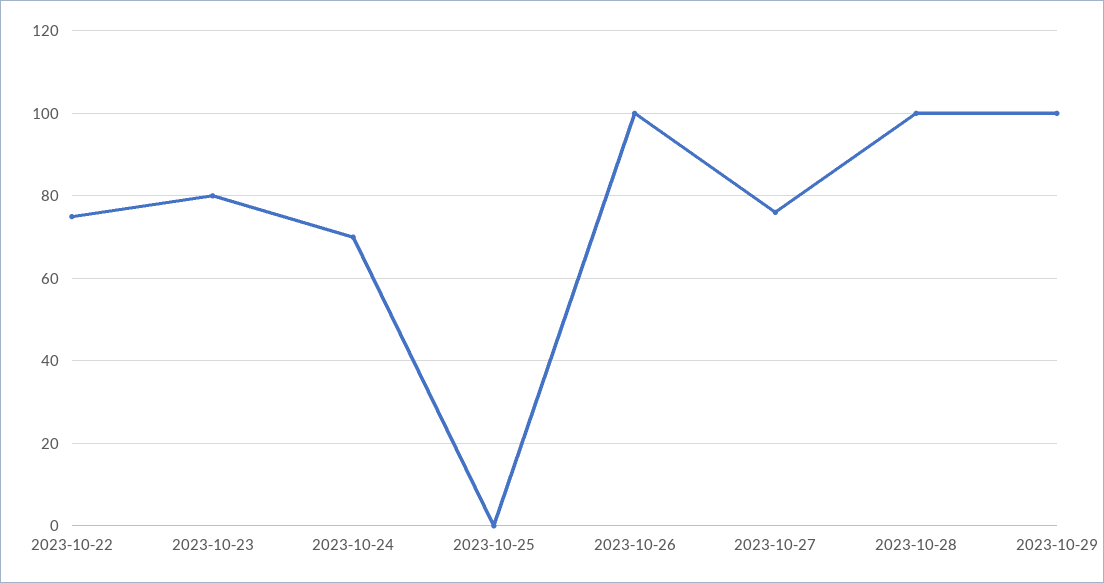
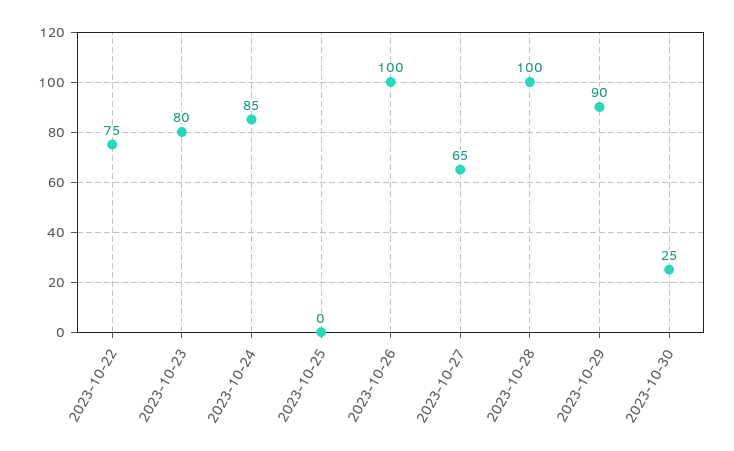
2023-10-24: 70 -> 85
2023-10-27: 75 -> 65
2023-10-29: 100 -> 90
2023-10-30: none -> 25

